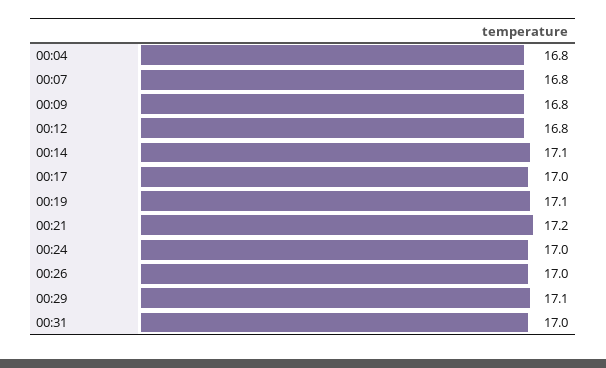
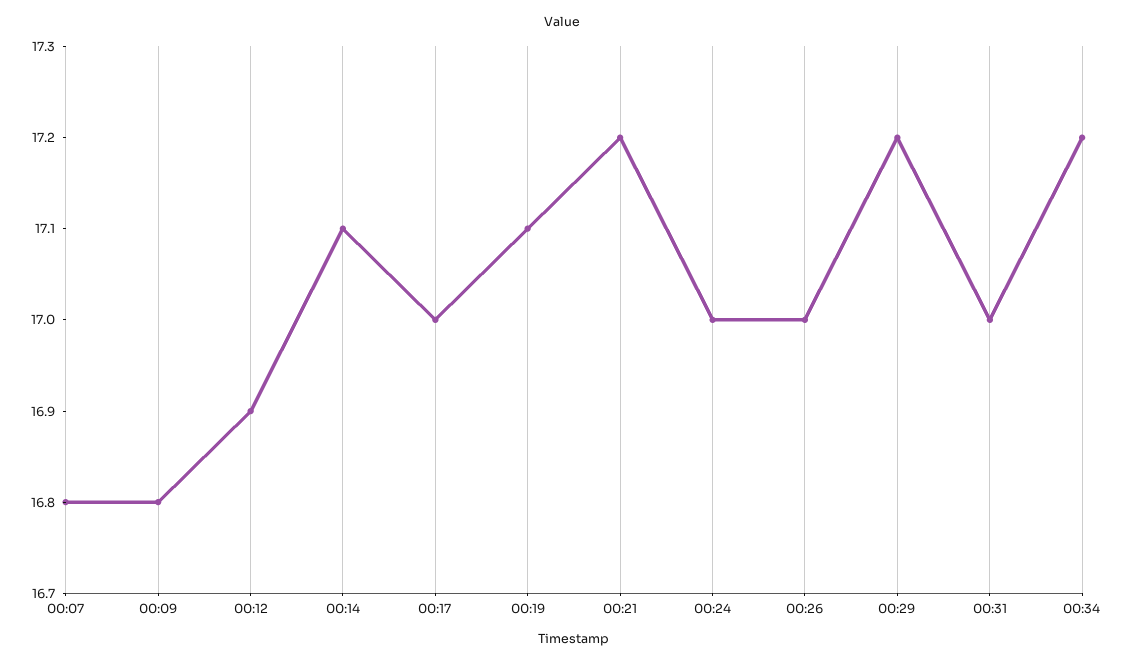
00:04: 16.8 -> none
00:12: 16.8 -> 16.9
00:29: 17.1 -> 17.2
00:34: none -> 17.2

